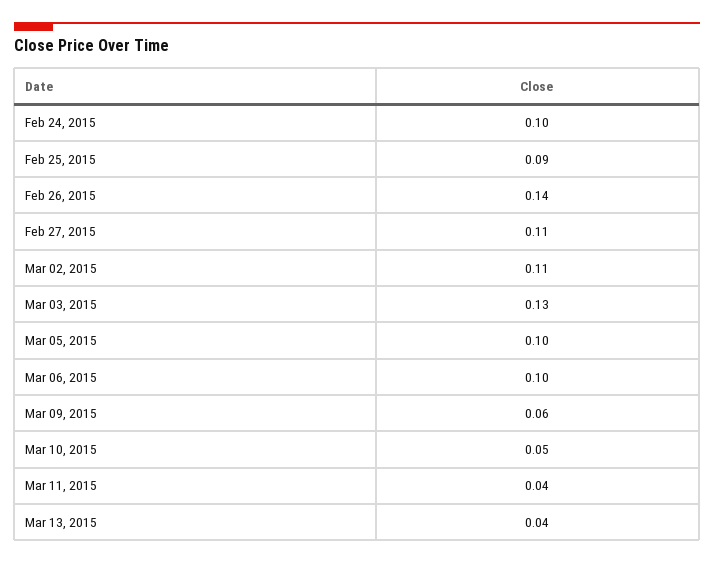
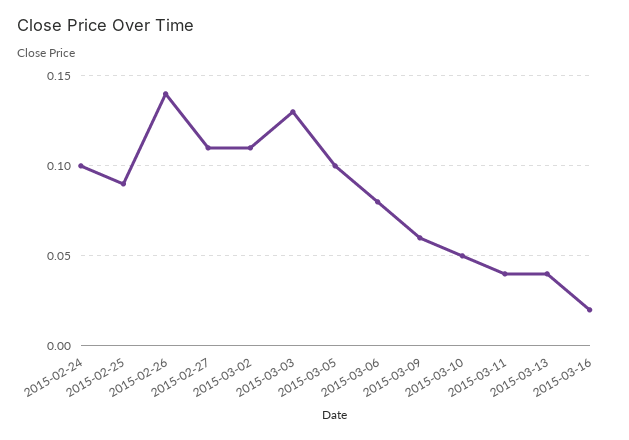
Mar 06, 2015: 0.1 -> 0.08
2015-03-16: none -> 0.02

